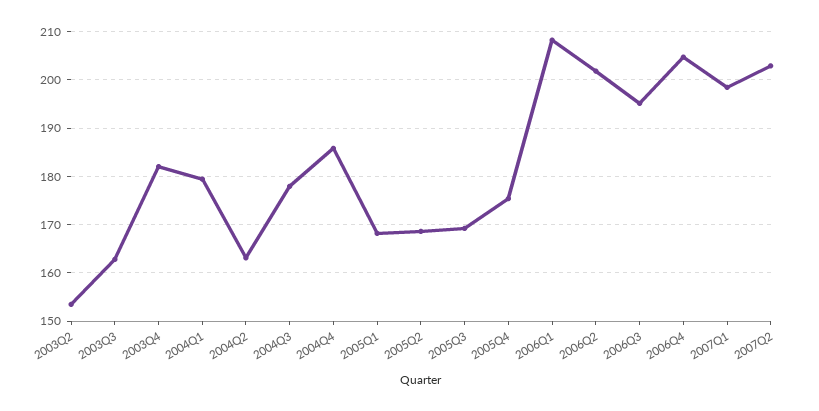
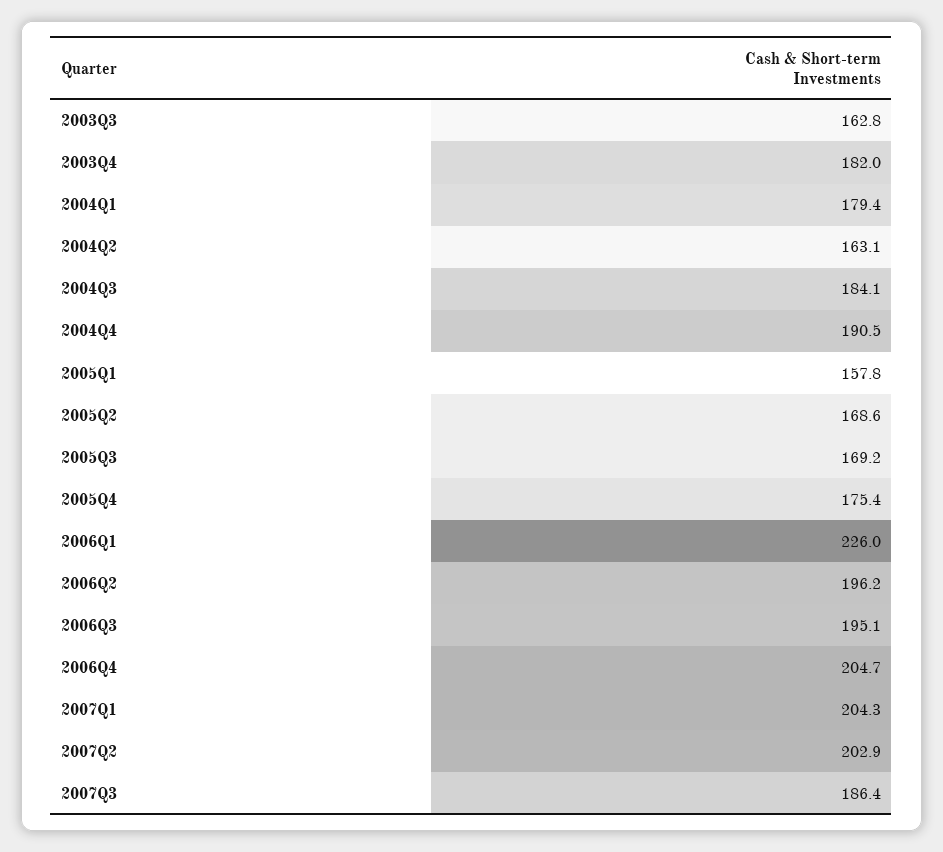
2003Q2: 154 -> none
2004Q3: 178 -> 184.1
2004Q4: 186 -> 190.5
2005Q1: 168 -> 157.8
2006Q1: 208 -> 226
2006Q2: 202 -> 196.2
2007Q1: 198 -> 204.3
2007Q3: none -> 186.4

